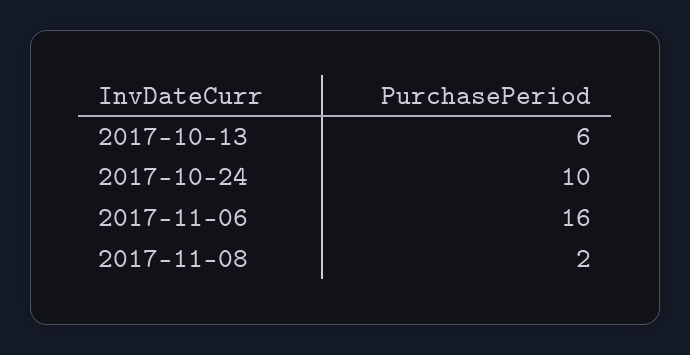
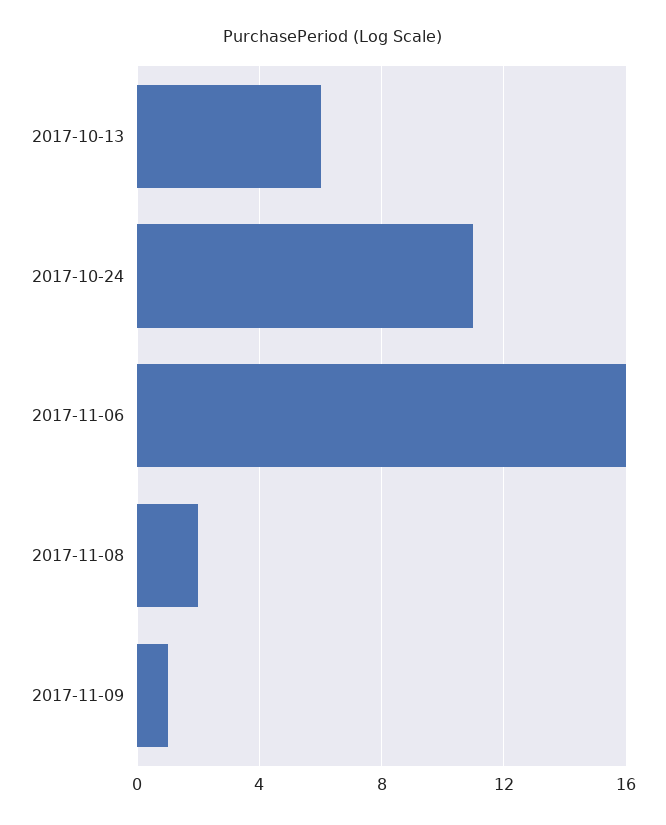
2017-10-24: 10 -> 11
2017-11-09: none -> 1

